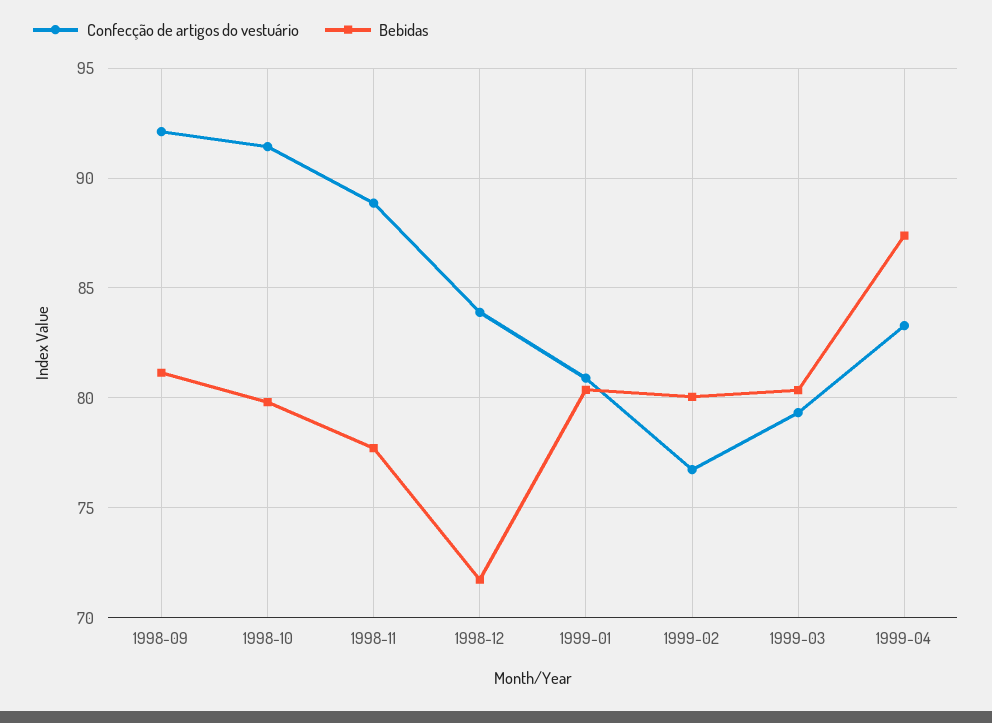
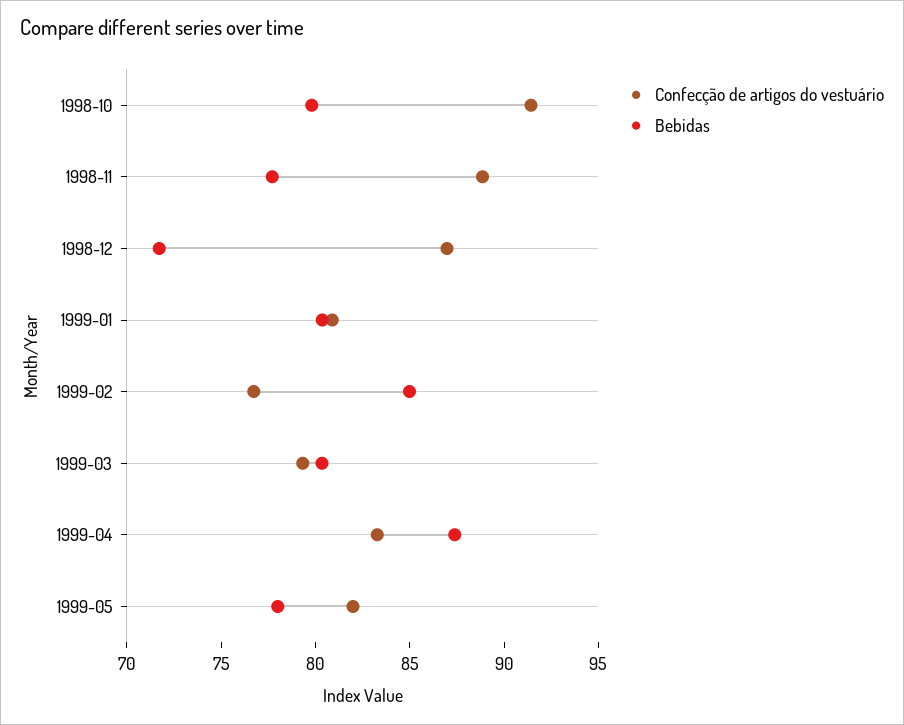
Confecção de artigos do vestuário, 1998-09: 92 -> none
Bebidas, 1998-09: 81 -> none
Confecção de artigos do vestuário, 1998-12: 84 -> 87
Bebidas, 1999-02: 80 -> 85
Confecção de artigos do vestuário, 1999-05: none -> 82
Bebidas, 1999-05: none -> 78

